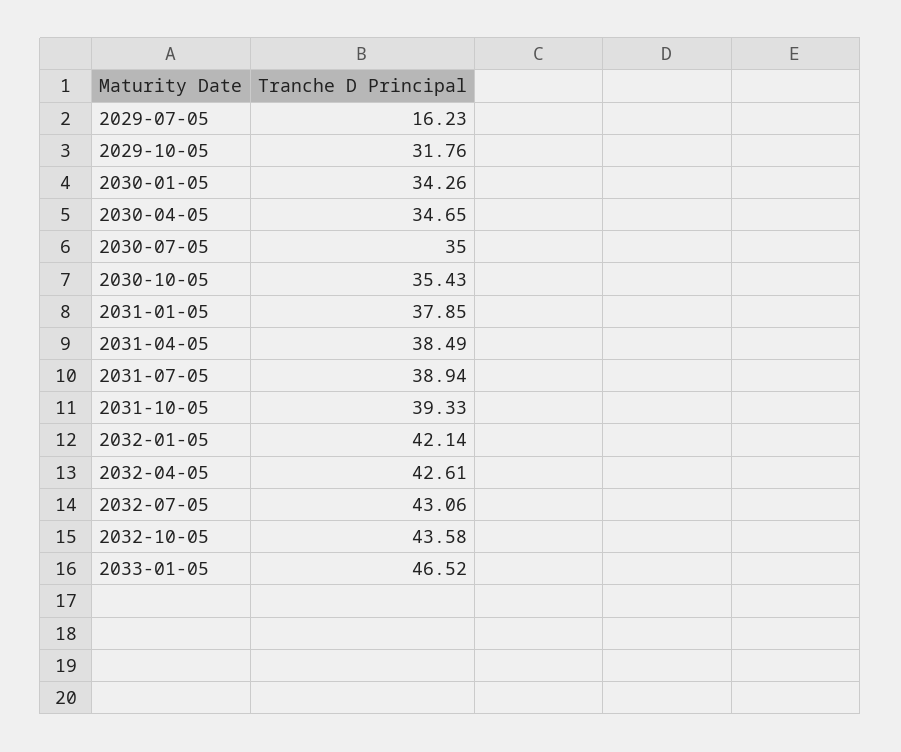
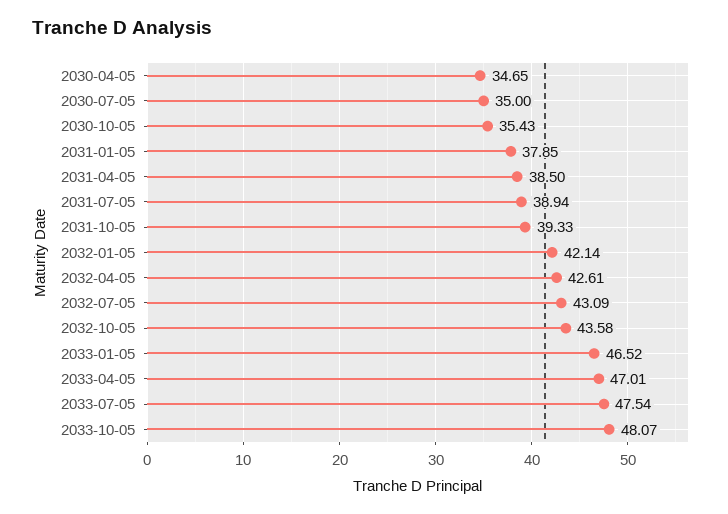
2029-07-05: 16.23 -> none
2029-10-05: 31.76 -> none
2030-01-05: 34.26 -> none
2031-04-05: 38.49 -> 38.5
2032-07-05: 43.06 -> 43.09
2033-04-05: none -> 47.01
2033-07-05: none -> 47.54
2033-10-05: none -> 48.07

